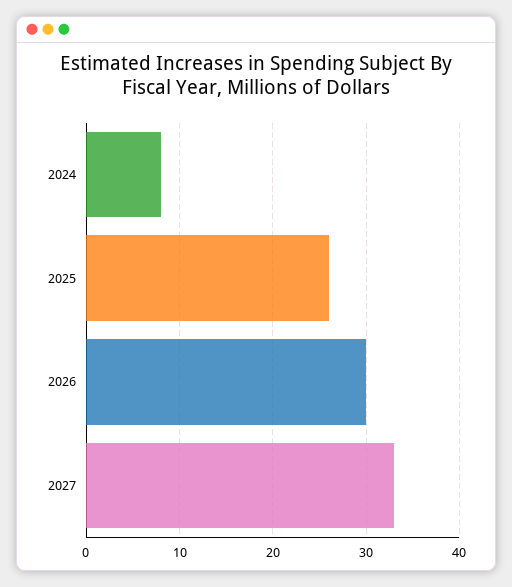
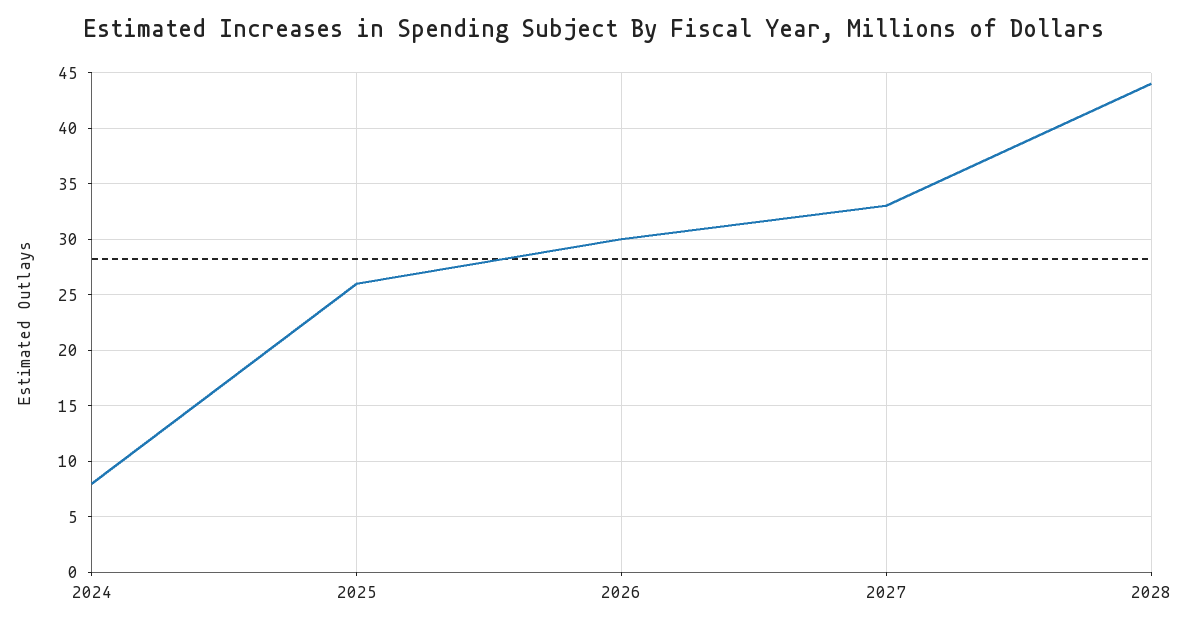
2028: none -> 44

